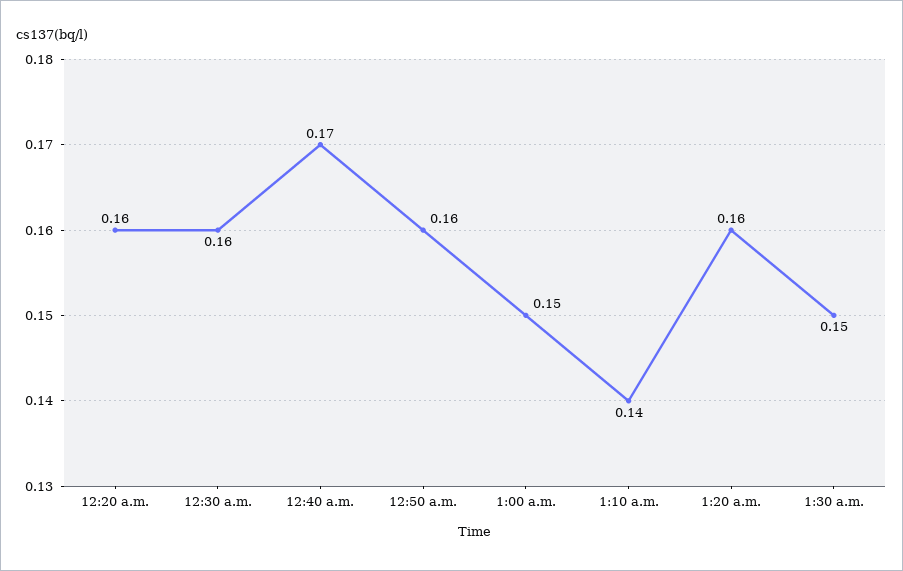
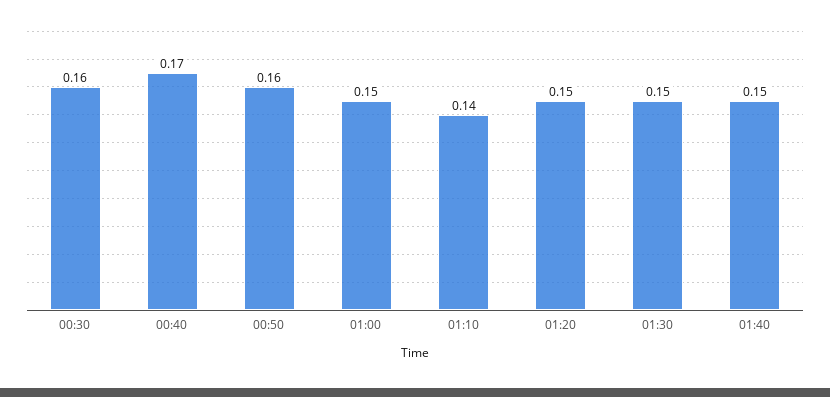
12:20 a.m.: 0.16 -> none
1:20 a.m.: 0.16 -> 0.15
01:40: none -> 0.15

